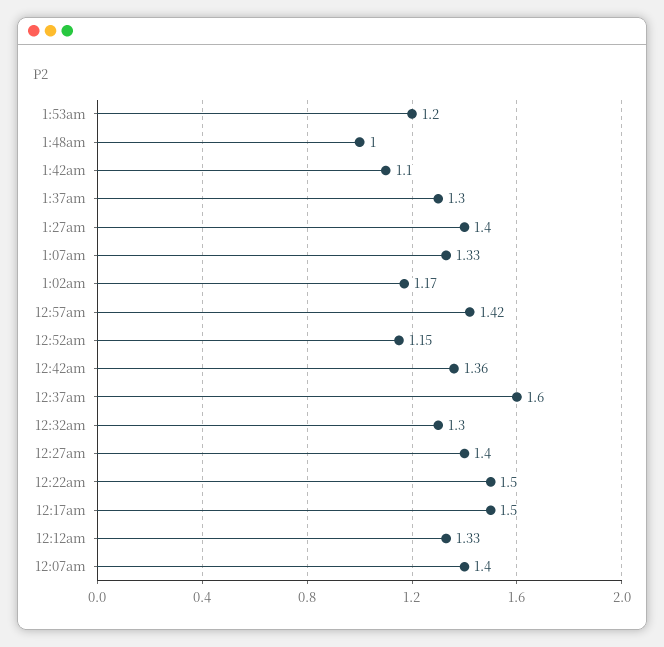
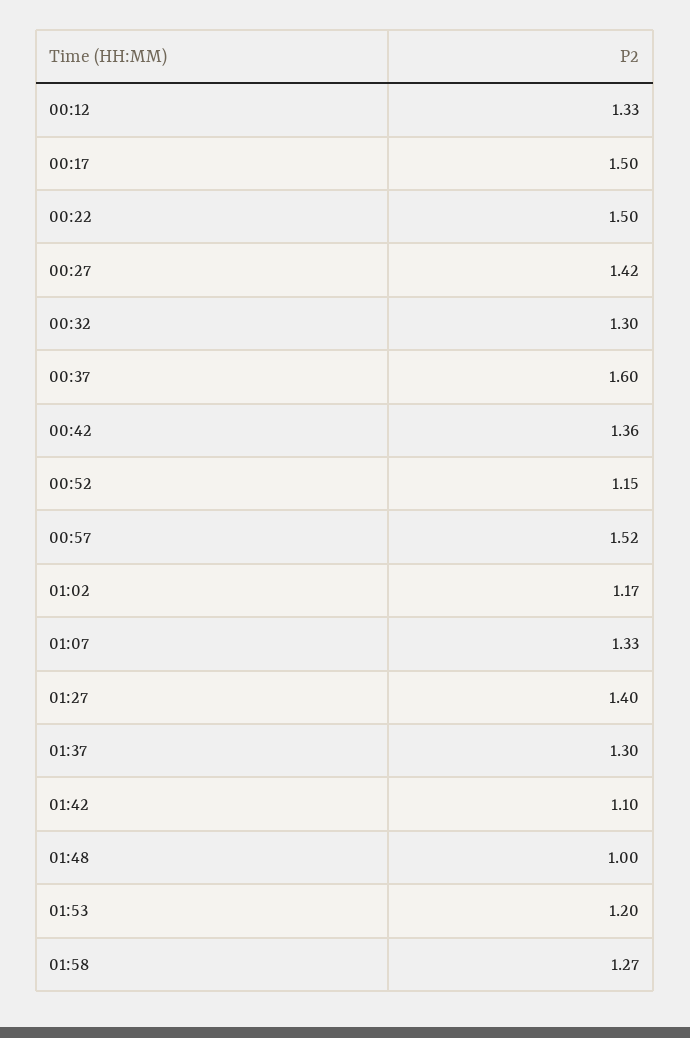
12:57am: 1.42 -> 1.52
12:27am: 1.4 -> 1.42
12:07am: 1.4 -> none
01:58: none -> 1.27

